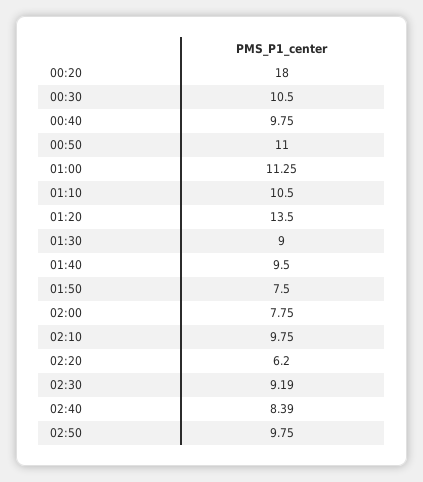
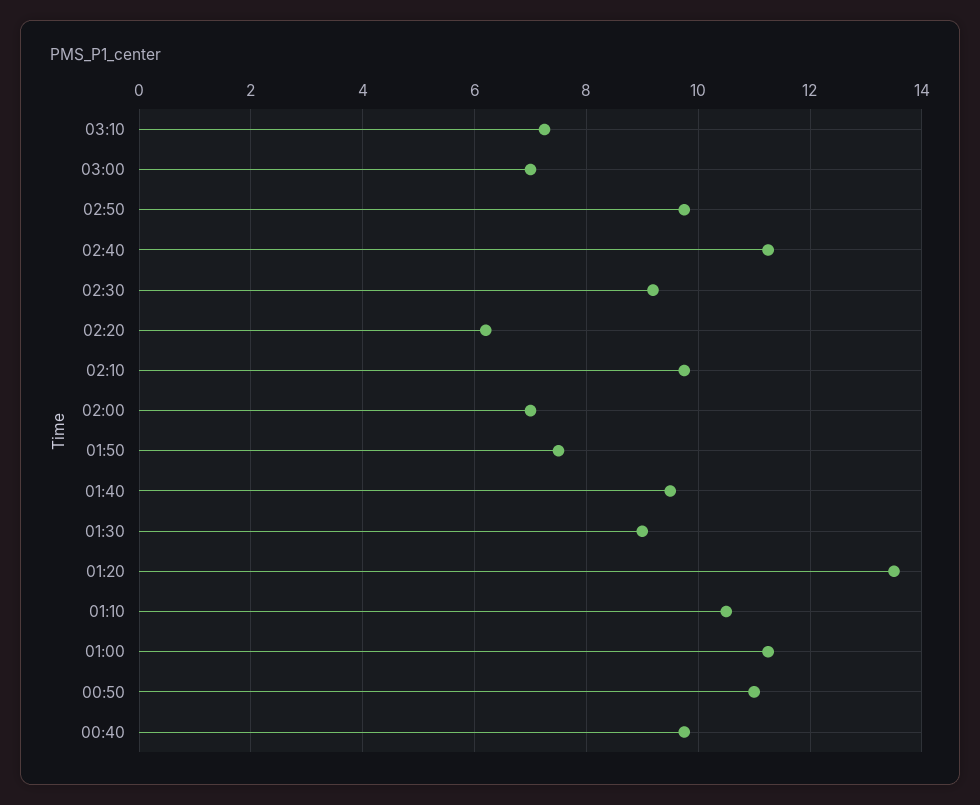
00:20: 18 -> none
00:30: 10.5 -> none
02:00: 7.75 -> 7
02:40: 8.39 -> 11.2
03:10: none -> 7.2
03:00: none -> 7

